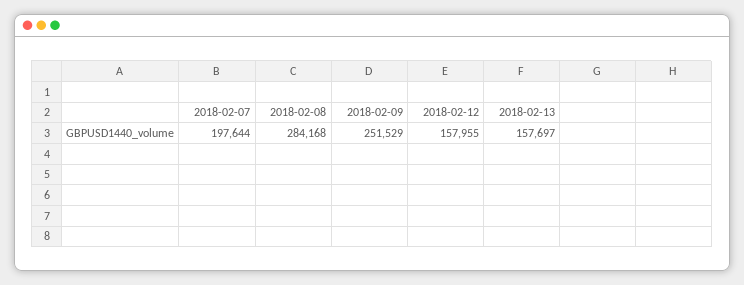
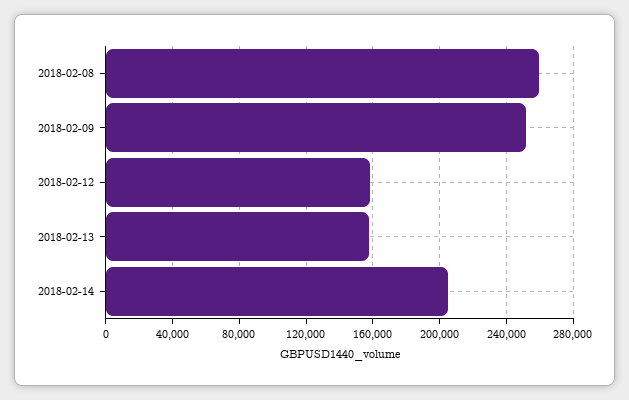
2018-02-07: 197644 -> none
2018-02-08: 284168 -> 260000
2018-02-14: none -> 205000

